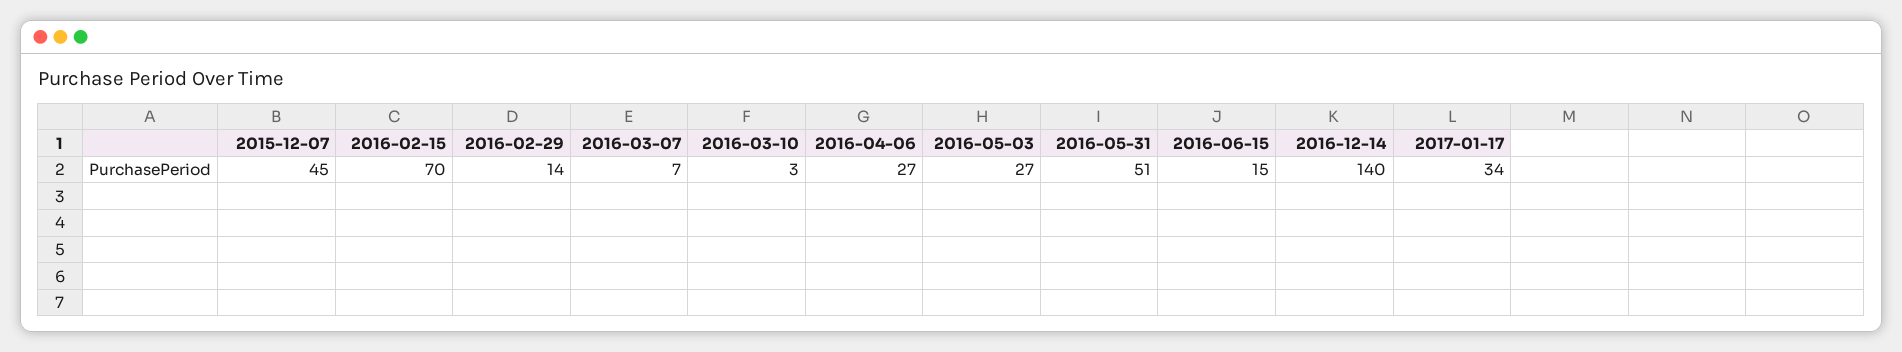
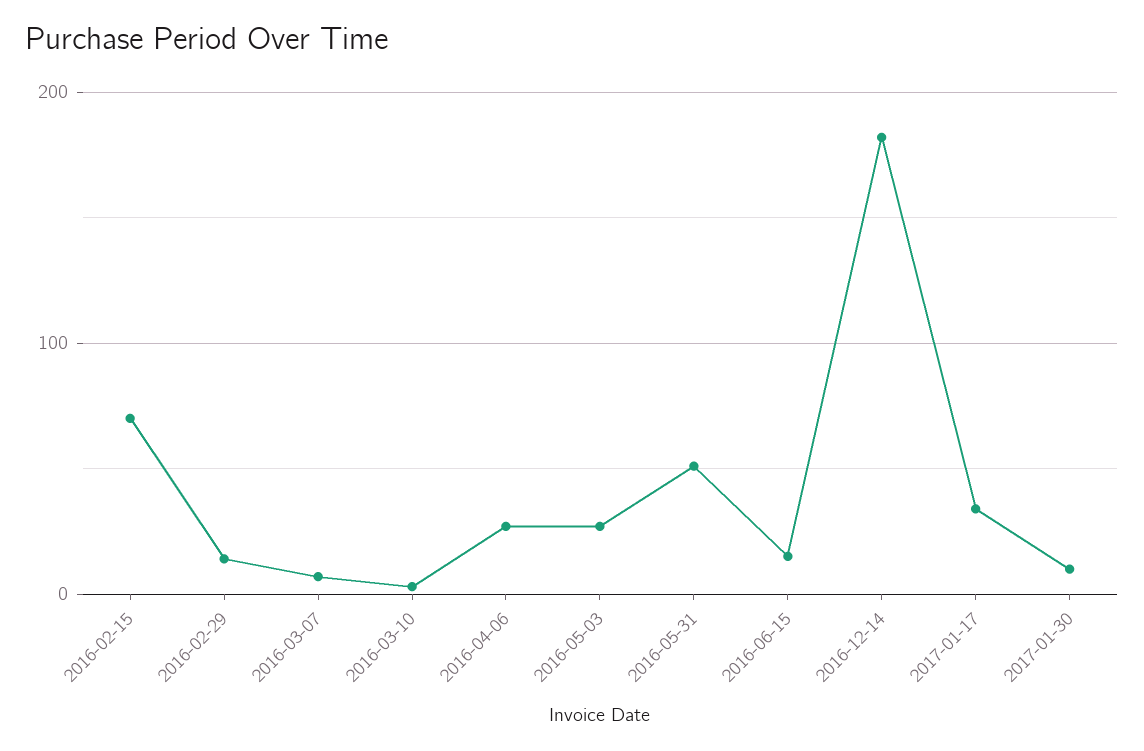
2015-12-07: 45 -> none
2016-12-14: 140 -> 180
2017-01-30: none -> 10

